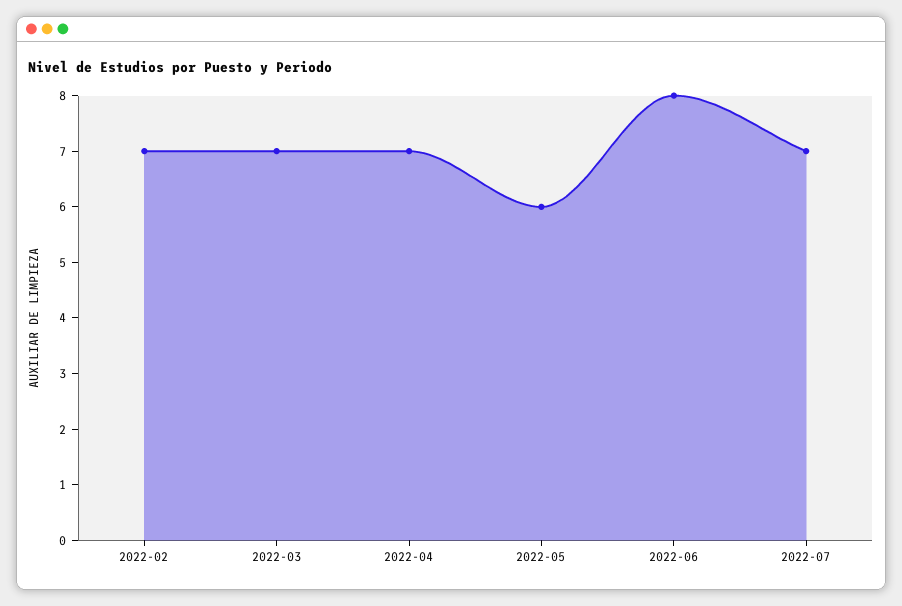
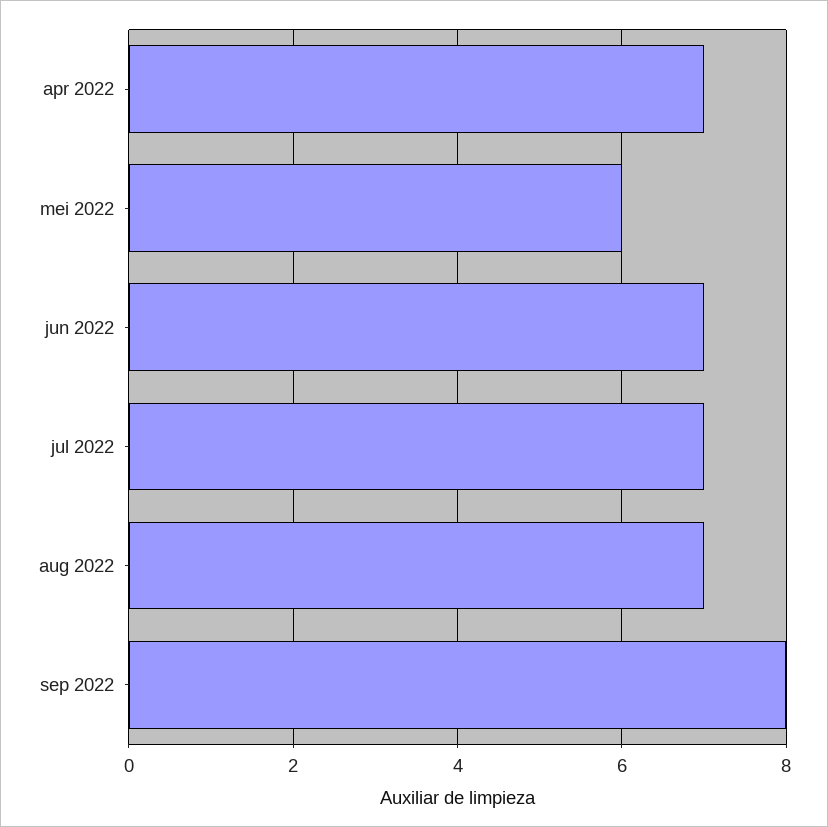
2022-02: 7 -> none
2022-03: 7 -> none
2022-06: 8 -> 7
aug 2022: none -> 7
sep 2022: none -> 8

